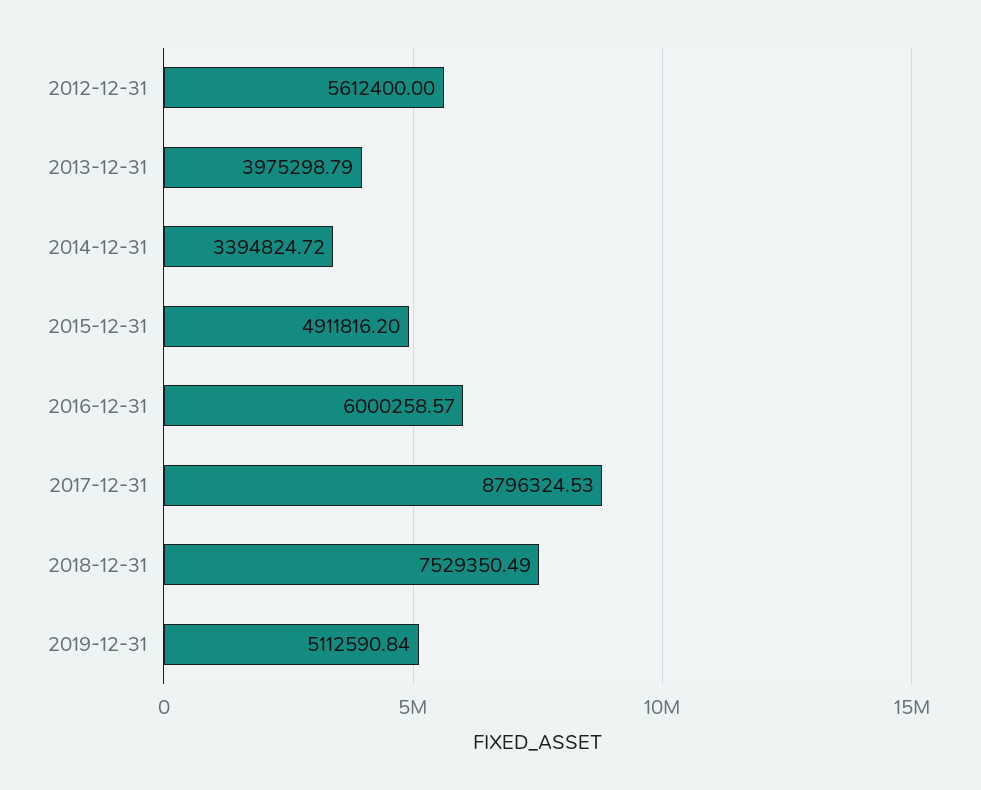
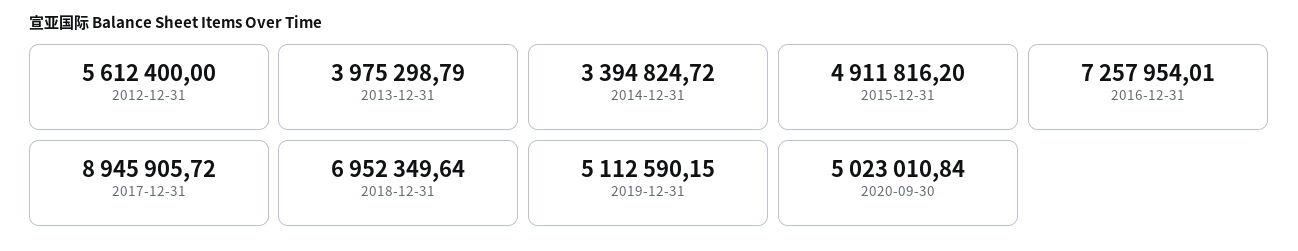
2016-12-31: 6000258.57 -> 7257954.01
2017-12-31: 8796324.53 -> 8945905.72
2018-12-31: 7529350.49 -> 6952349.64
2019-12-31: 5112590.84 -> 5112590.15
2020-09-30: none -> 5023010.84

